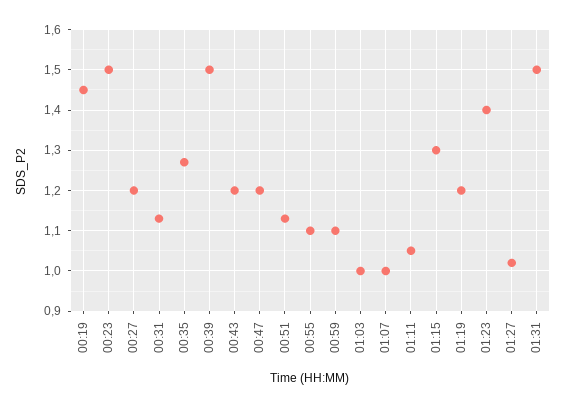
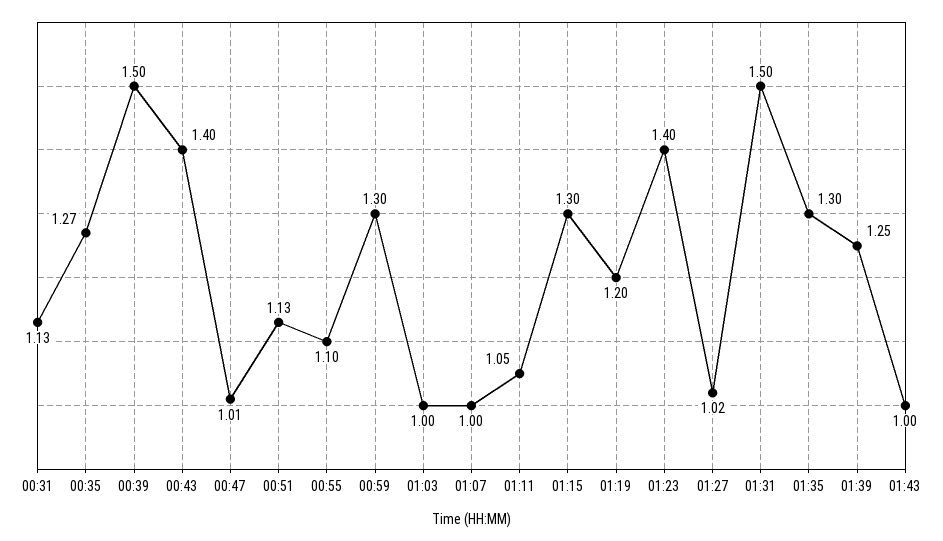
00:19: 1.45 -> none
00:23: 1.5 -> none
00:27: 1.2 -> none
00:43: 1.2 -> 1.4
00:47: 1.2 -> 1.01
00:59: 1.1 -> 1.3
01:35: none -> 1.3
01:39: none -> 1.25
01:43: none -> 1

